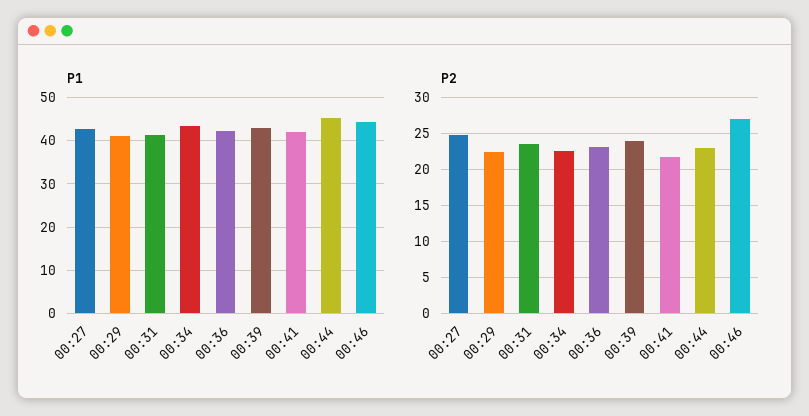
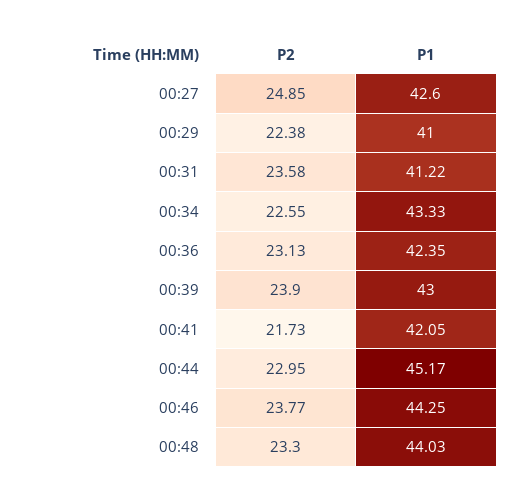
P2, 00:46: 27 -> 23.77
P2, 00:48: none -> 23.3
P1, 00:48: none -> 44.03

